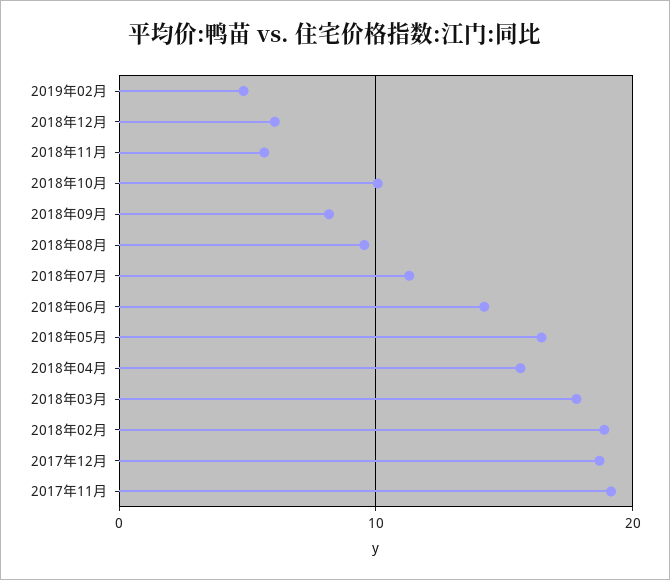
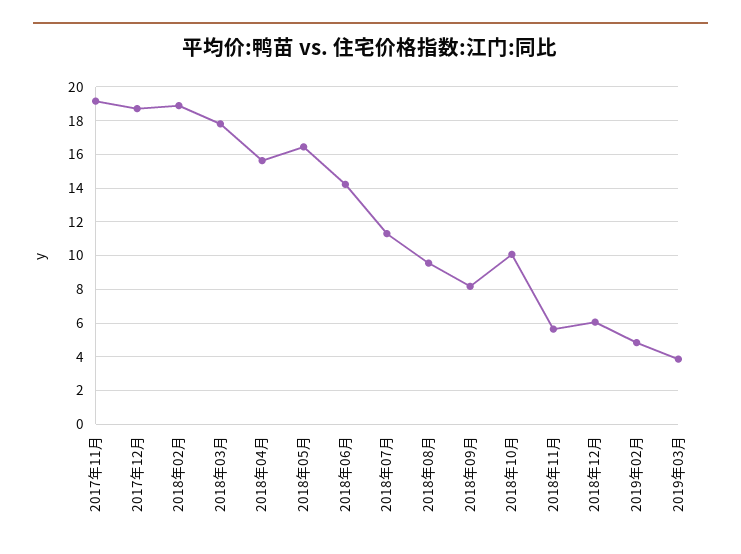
2019年03月: none -> 4

